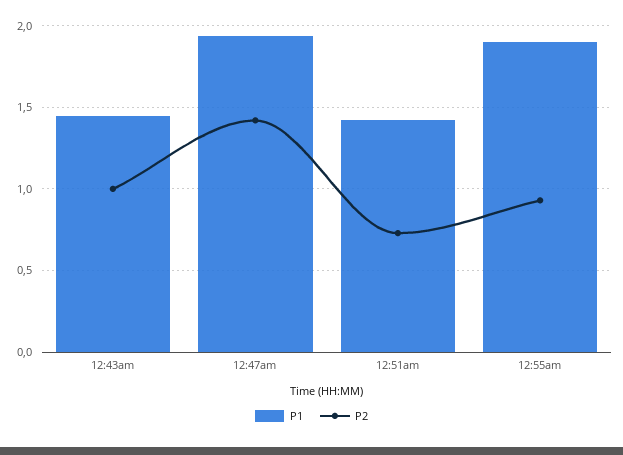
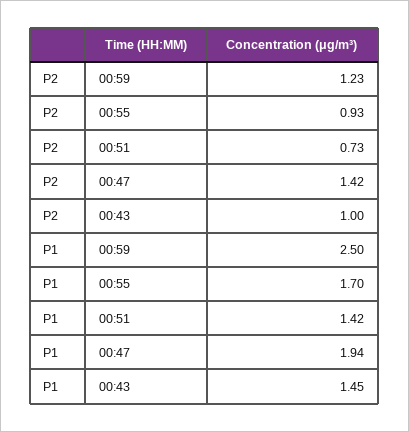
P1, 12:55am: 1.9 -> 1.7
P2, 00:59: none -> 1.23
P1, 00:59: none -> 2.5

